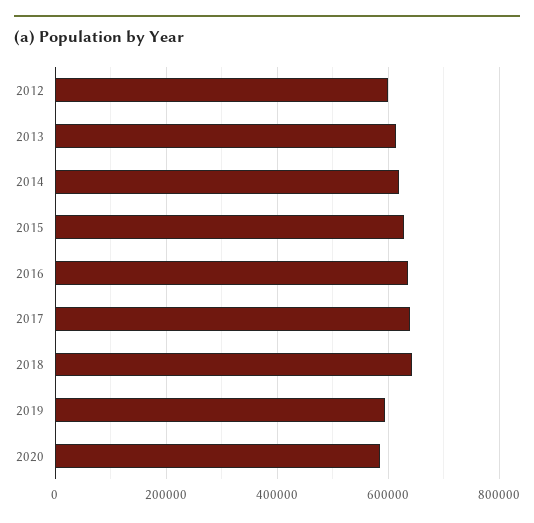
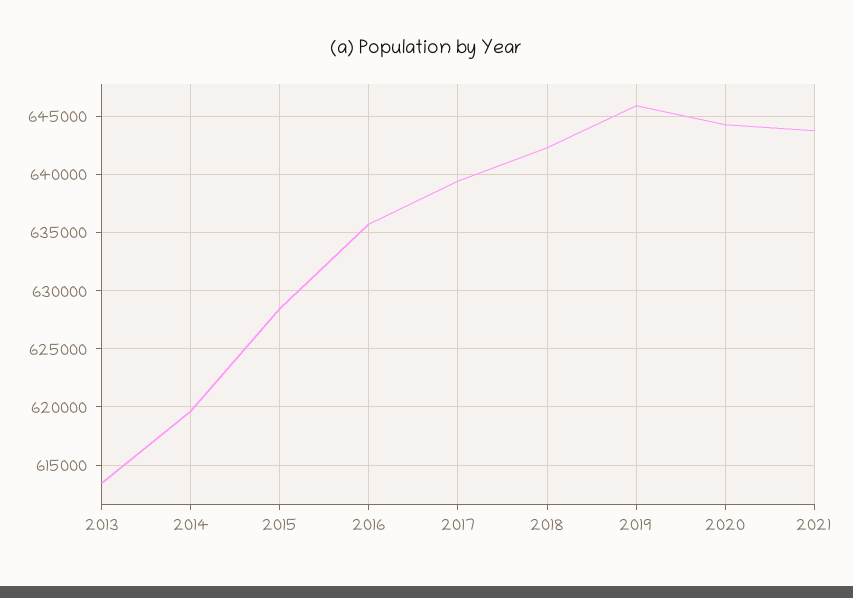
2012: 600000 -> none
2019: 600000 -> 646000
2020: 580000 -> 644000
2021: none -> 644000

